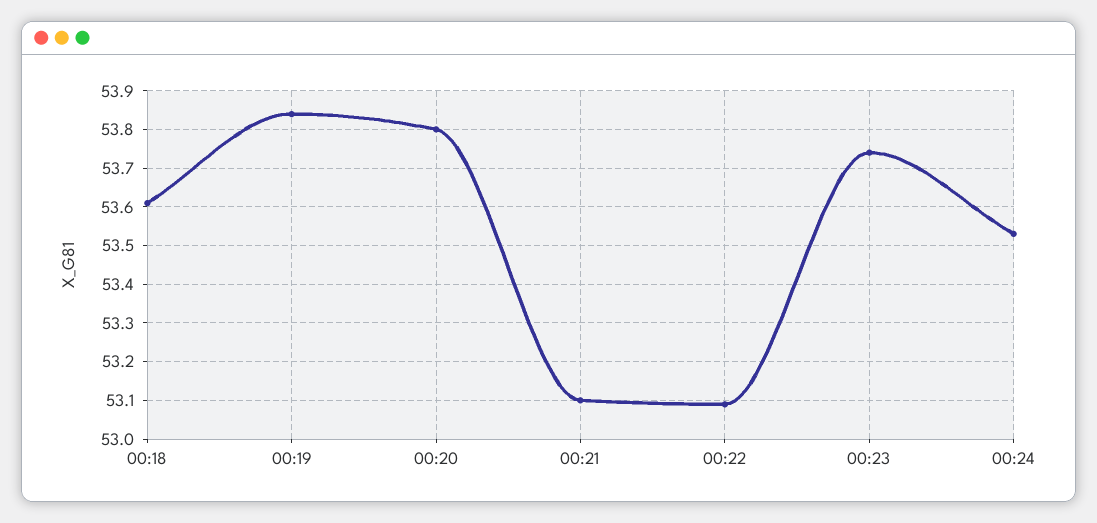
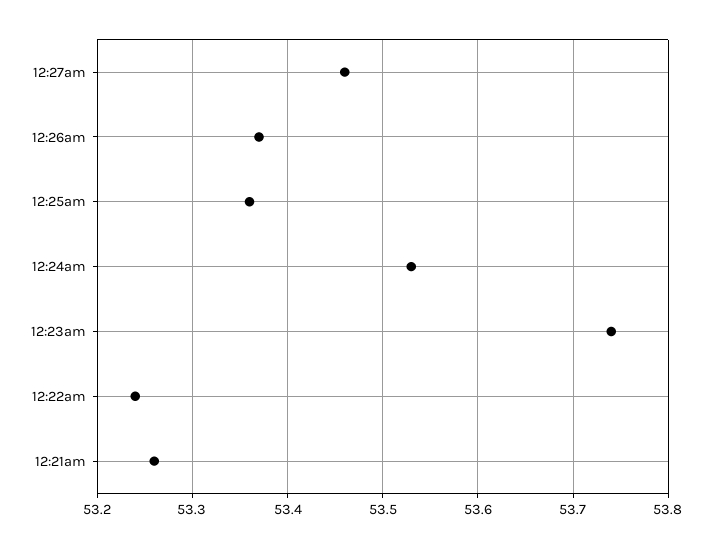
00:18: 53.6 -> none
00:19: 53.85 -> none
00:20: 53.8 -> none
00:21: 53.1 -> 53.26
00:22: 53.1 -> 53.24
12:27am: none -> 53.46
12:26am: none -> 53.37
12:25am: none -> 53.36

